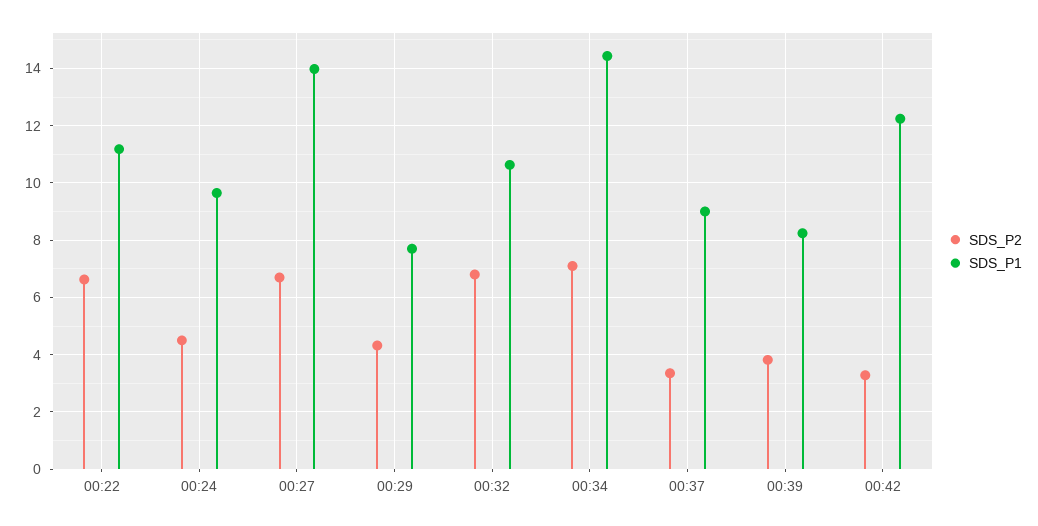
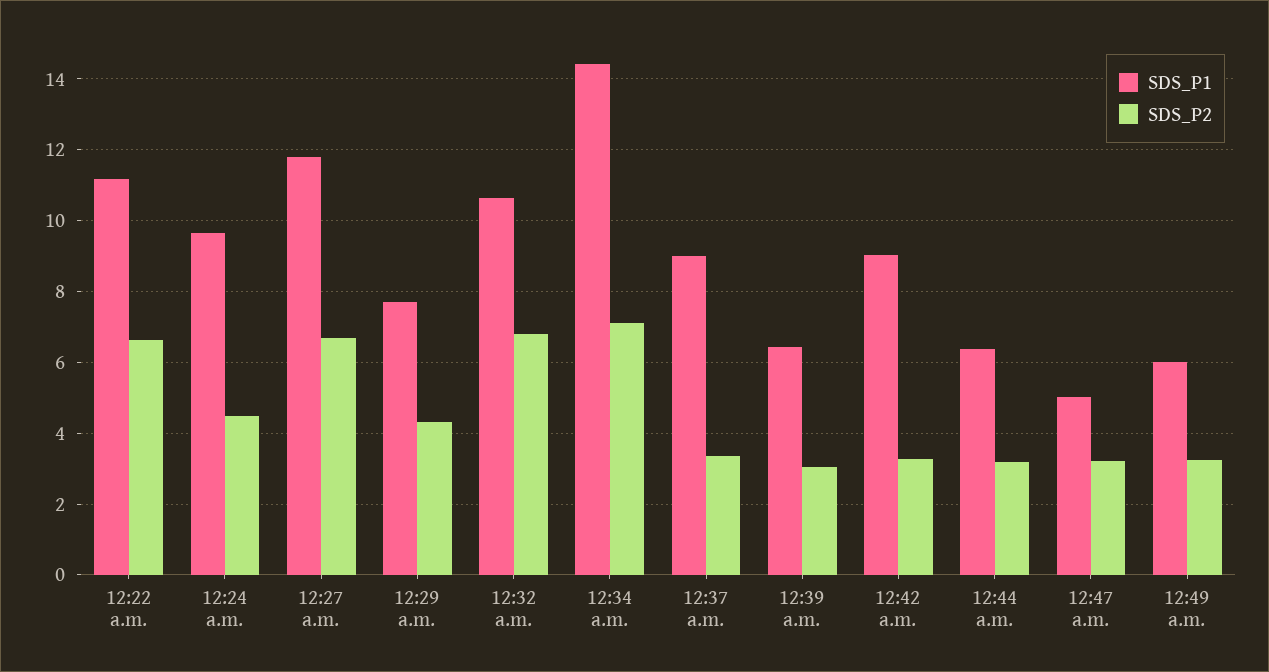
SDS_P1, 00:27: 14 -> 11.8
SDS_P2, 00:39: 3.75 -> 3
SDS_P1, 00:39: 8.25 -> 6.4
SDS_P1, 00:42: 12.25 -> 9
SDS_P1, 12:44 a.m.: none -> 6.4
SDS_P2, 12:44 a.m.: none -> 3.2
SDS_P1, 12:47 a.m.: none -> 5
SDS_P2, 12:47 a.m.: none -> 3.2
SDS_P1, 12:49 a.m.: none -> 6
SDS_P2, 12:49 a.m.: none -> 3.2

